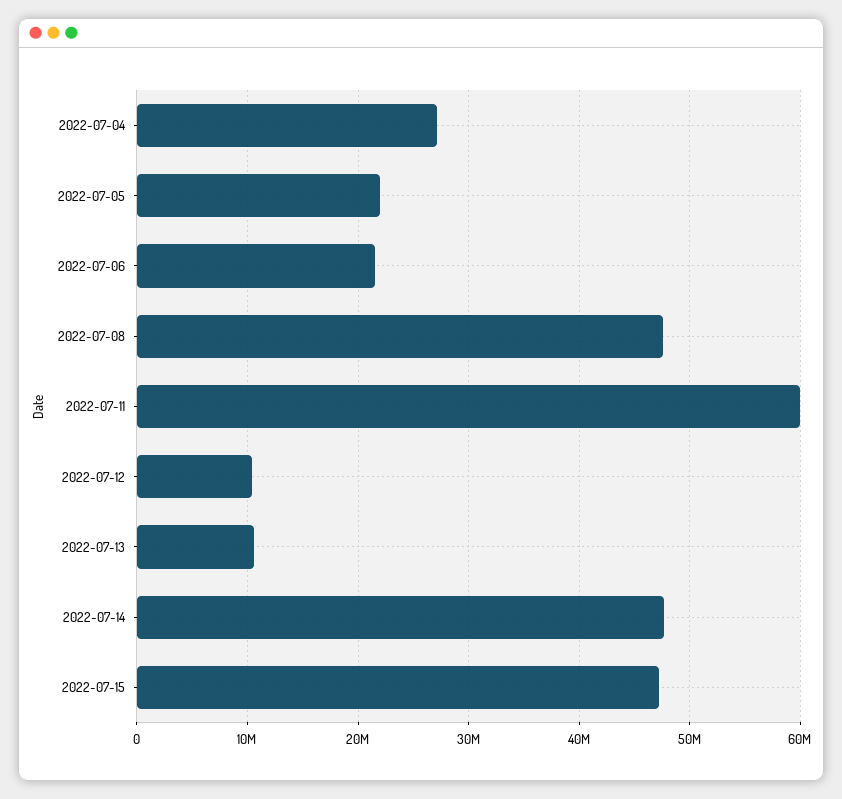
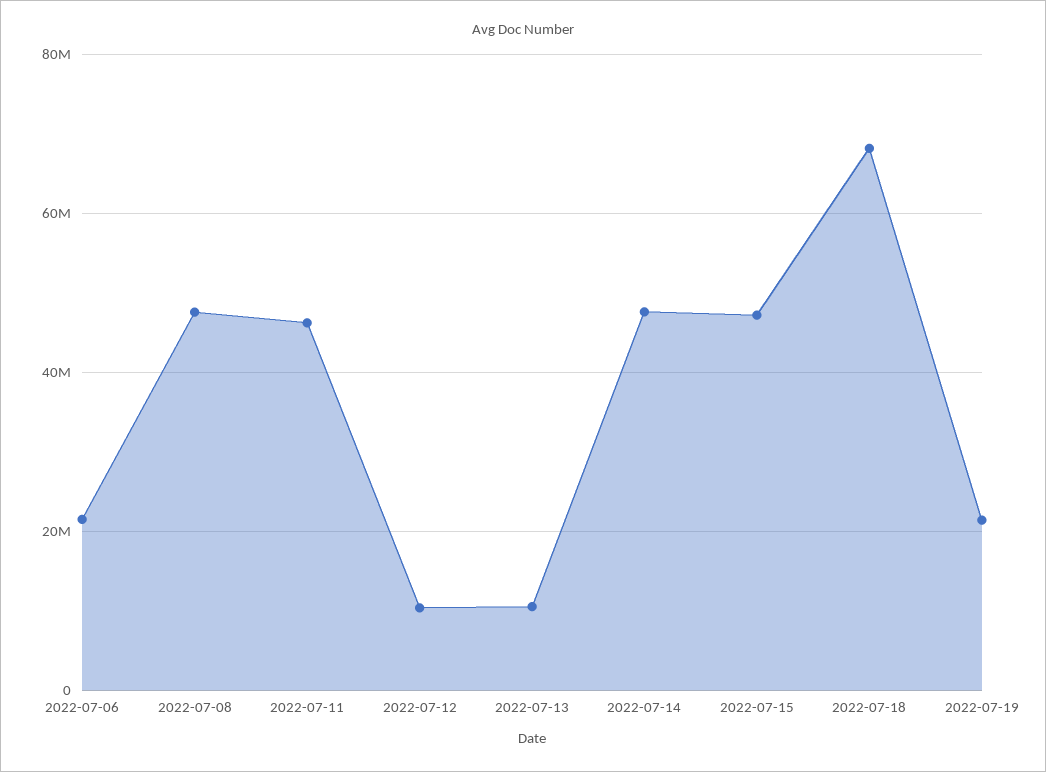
2022-07-04: 27000000 -> none
2022-07-05: 22000000 -> none
2022-07-11: 60000000 -> 46000000
2022-07-18: none -> 68000000
2022-07-19: none -> 22000000

